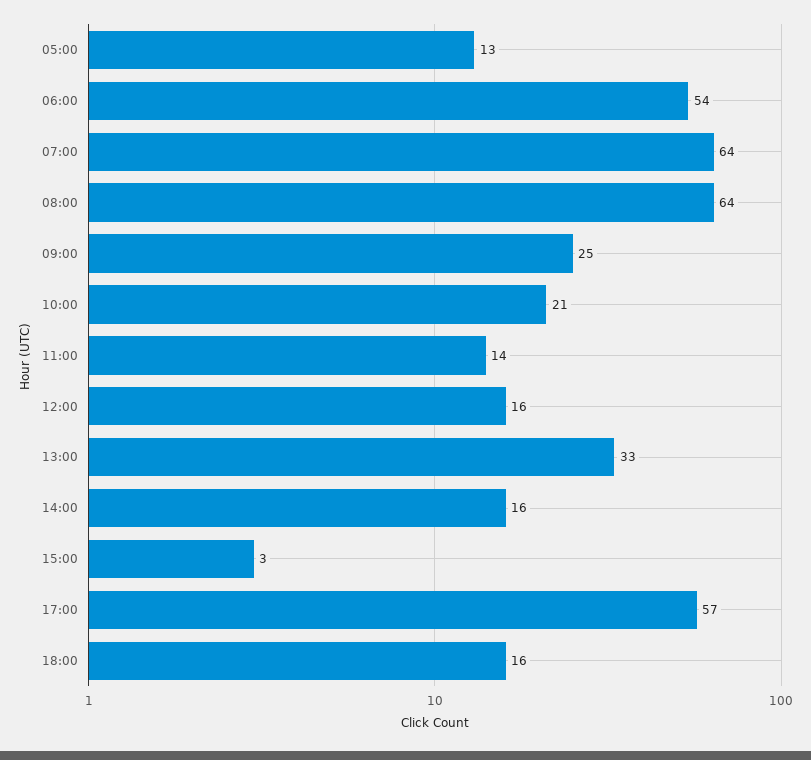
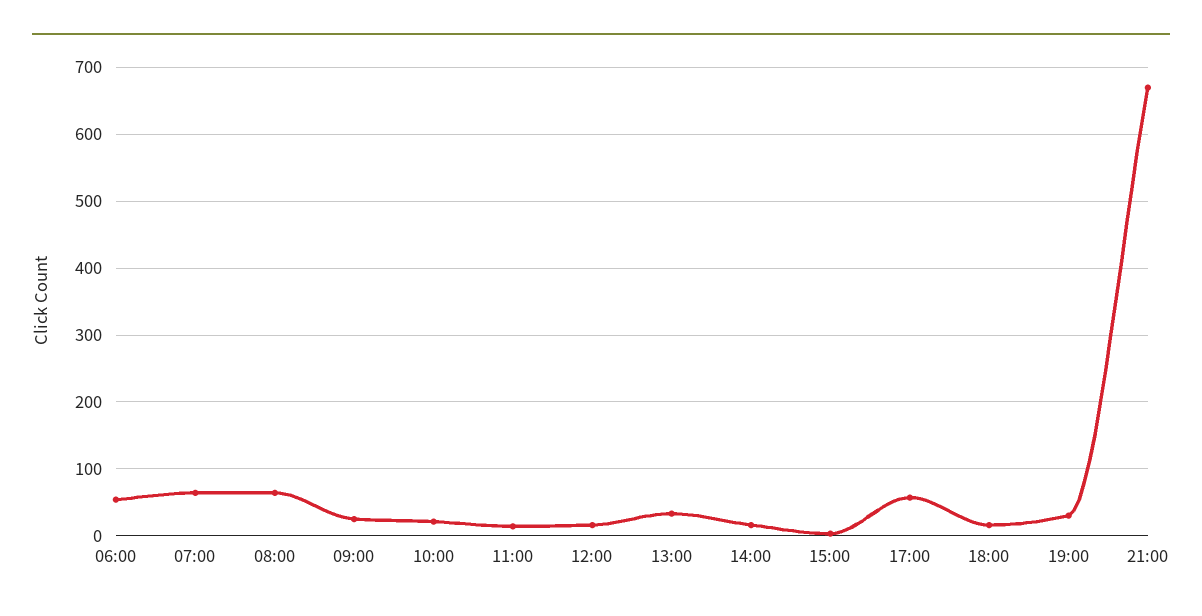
05:00: 13 -> none
19:00: none -> 30
21:00: none -> 670

